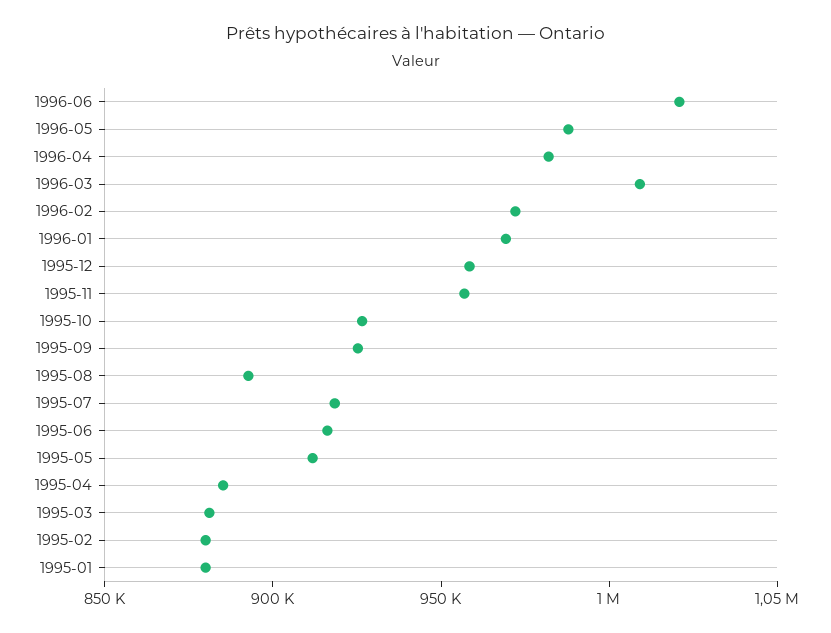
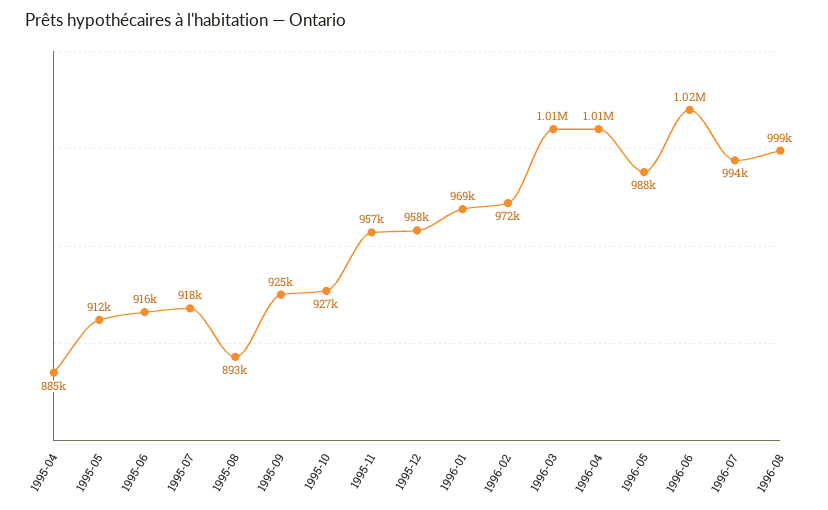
1996-04: 980000 -> 1010000
1995-03: 880000 -> none
1995-02: 880000 -> none
1995-01: 880000 -> none
1996-07: none -> 994000
1996-08: none -> 999000

